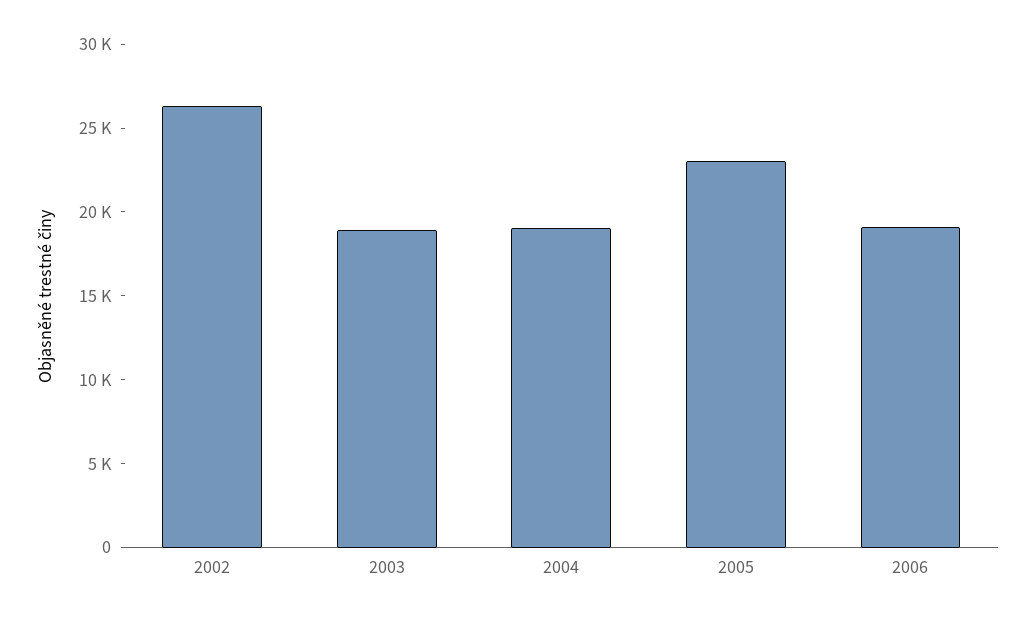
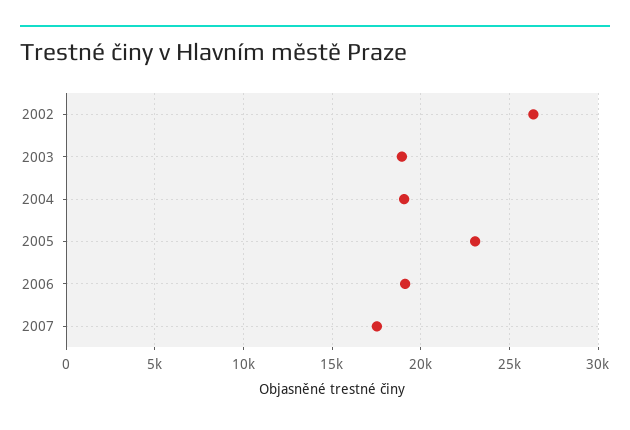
2007: none -> 17500

